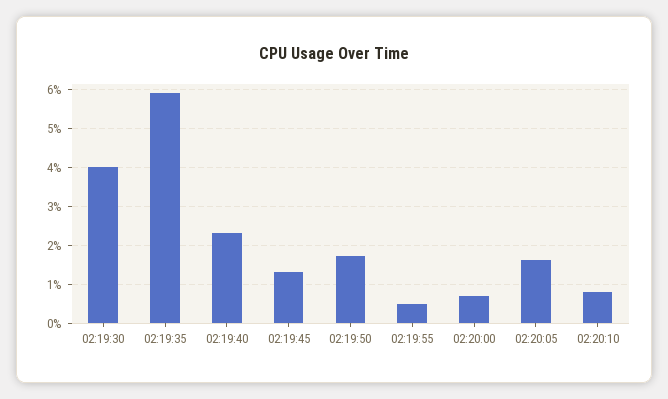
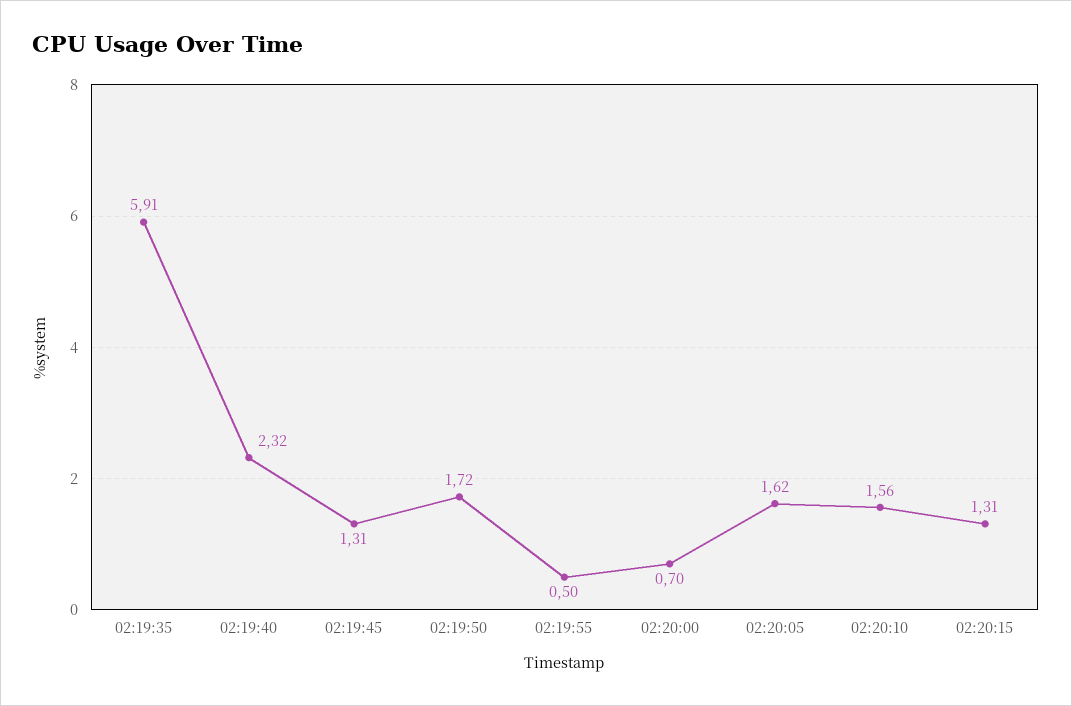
02:19:30: 4 -> none
02:20:10: 0.8 -> 1.56
02:20:15: none -> 1.31

